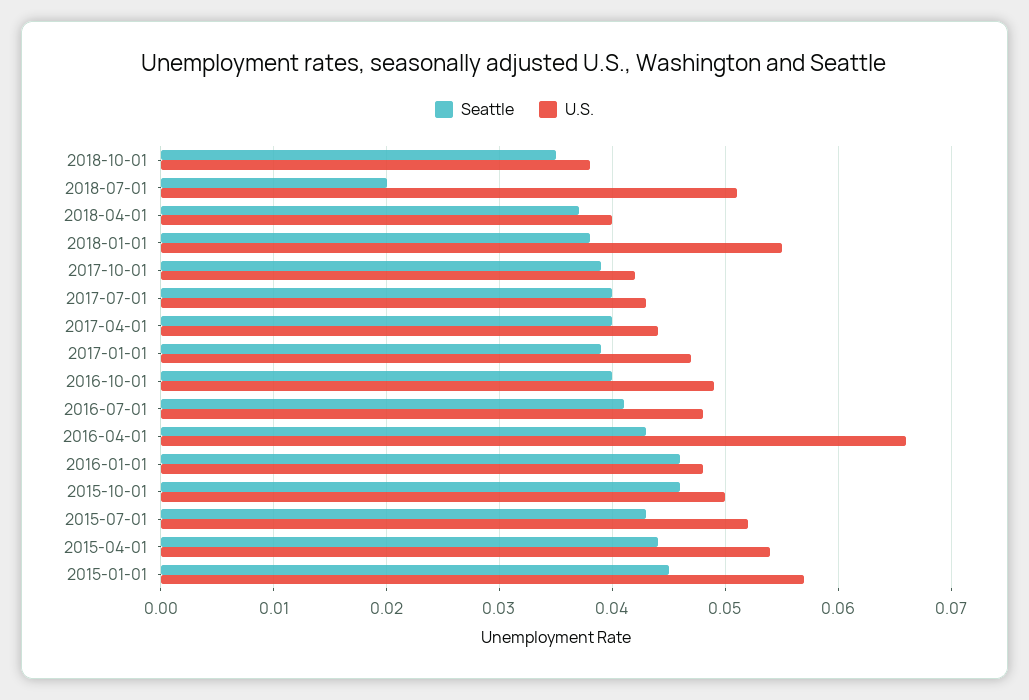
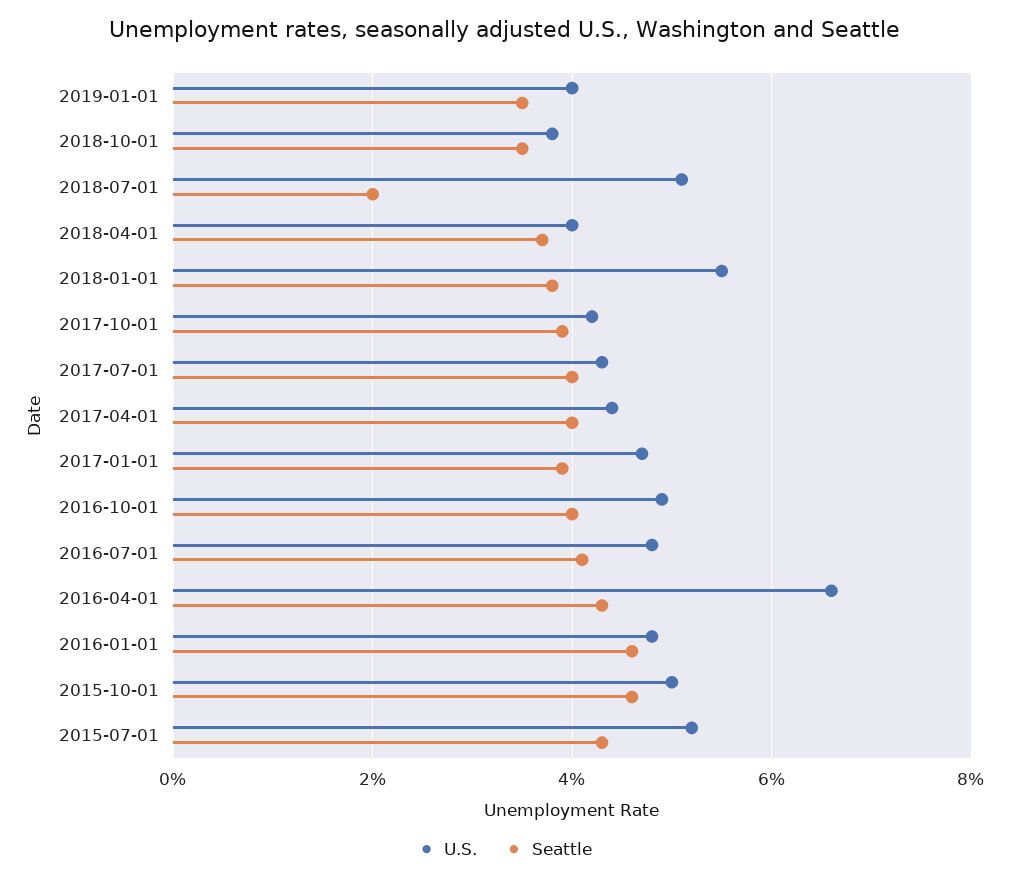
Seattle, 2015-04-01: 0.044 -> none
U.S., 2015-04-01: 0.054 -> none
Seattle, 2015-01-01: 0.045 -> none
U.S., 2015-01-01: 0.057 -> none
U.S., 2019-01-01: none -> 0.04
Seattle, 2019-01-01: none -> 0.035

